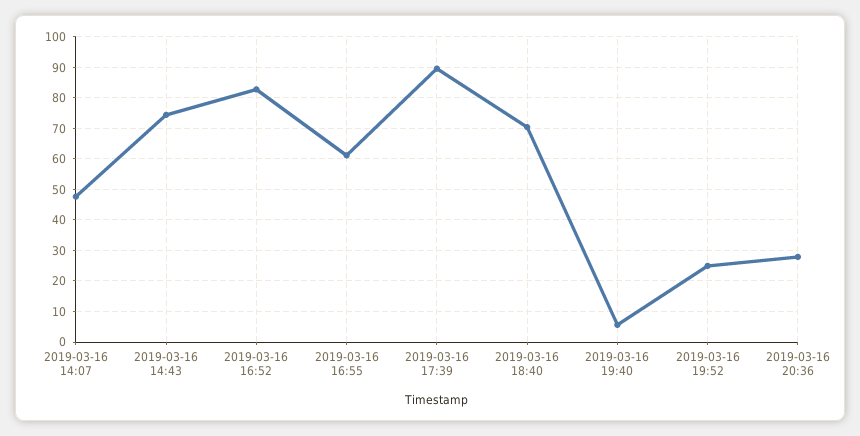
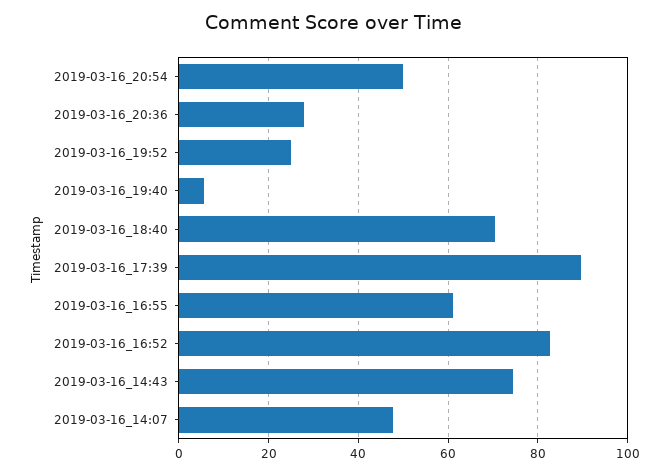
2019-03-16_20:54: none -> 50

